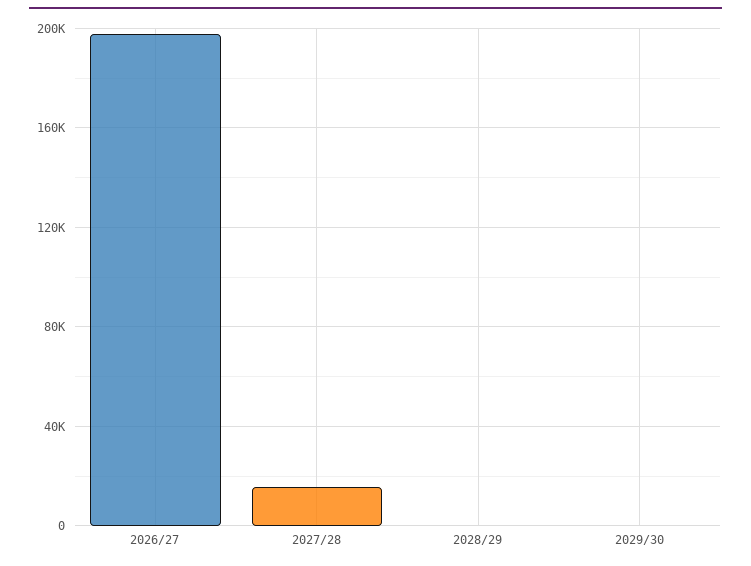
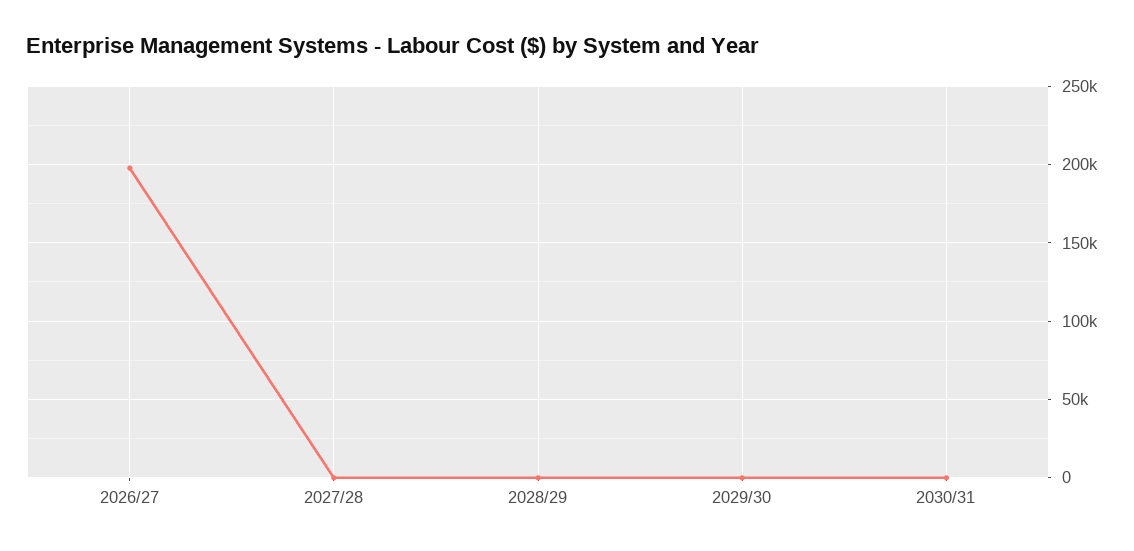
2027/28: 15000 -> 0
2030/31: none -> 0

